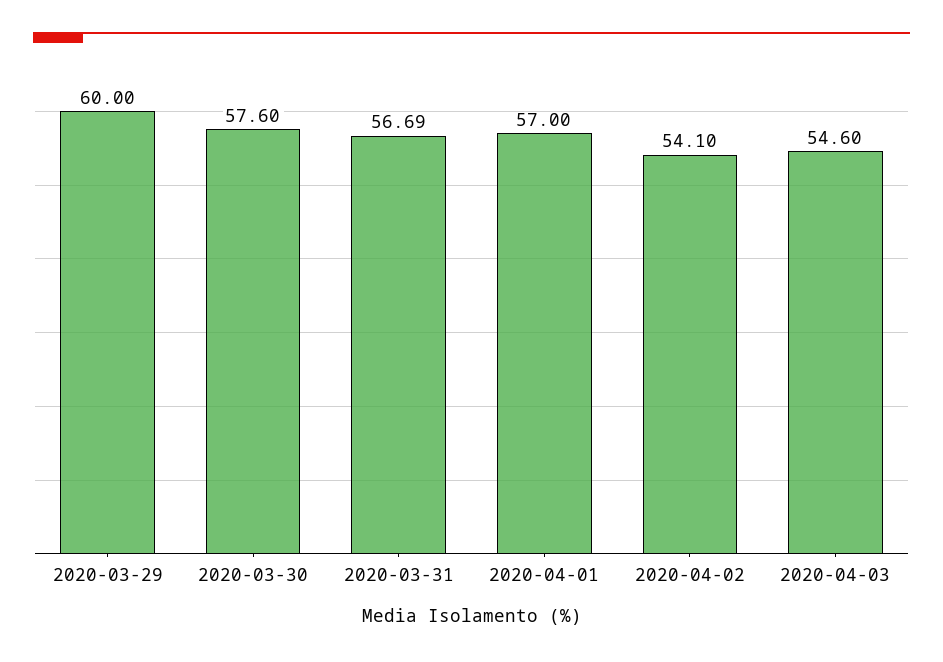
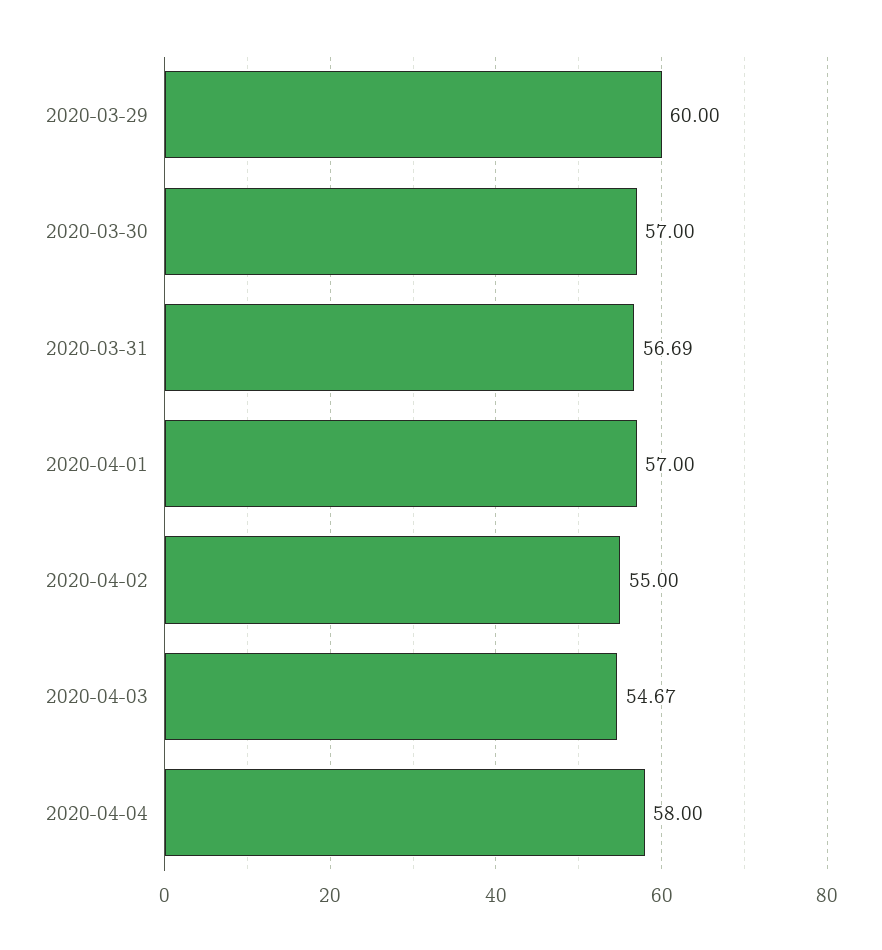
2020-03-30: 57.6 -> 57
2020-04-02: 54.1 -> 55
2020-04-03: 54.6 -> 54.67
2020-04-04: none -> 58

